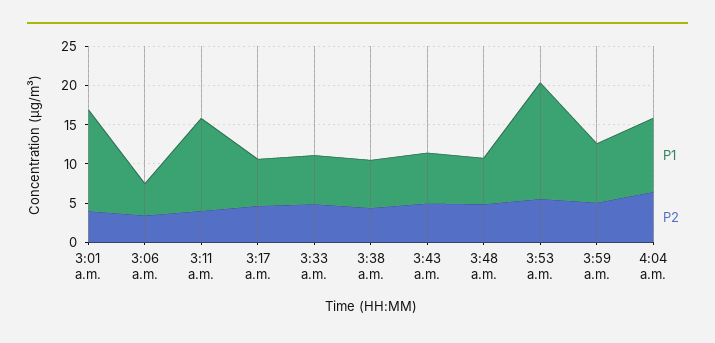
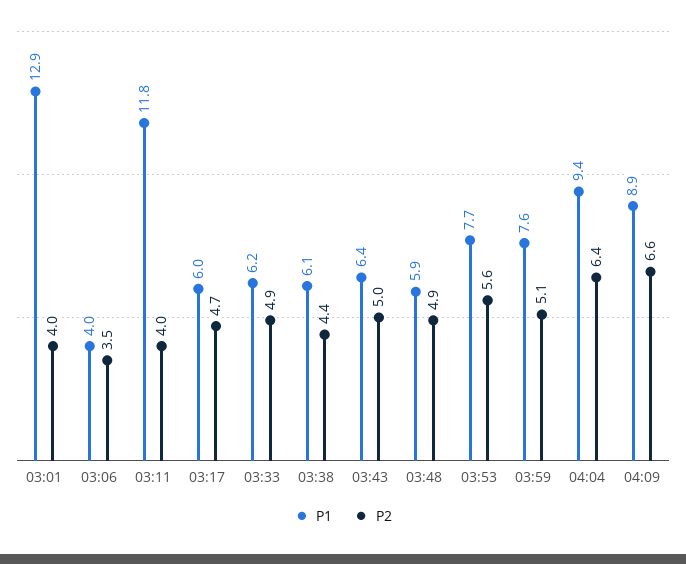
P1, 3:53 a.m.: 15 -> 7.7
P1, 04:09: none -> 8.9
P2, 04:09: none -> 6.6

